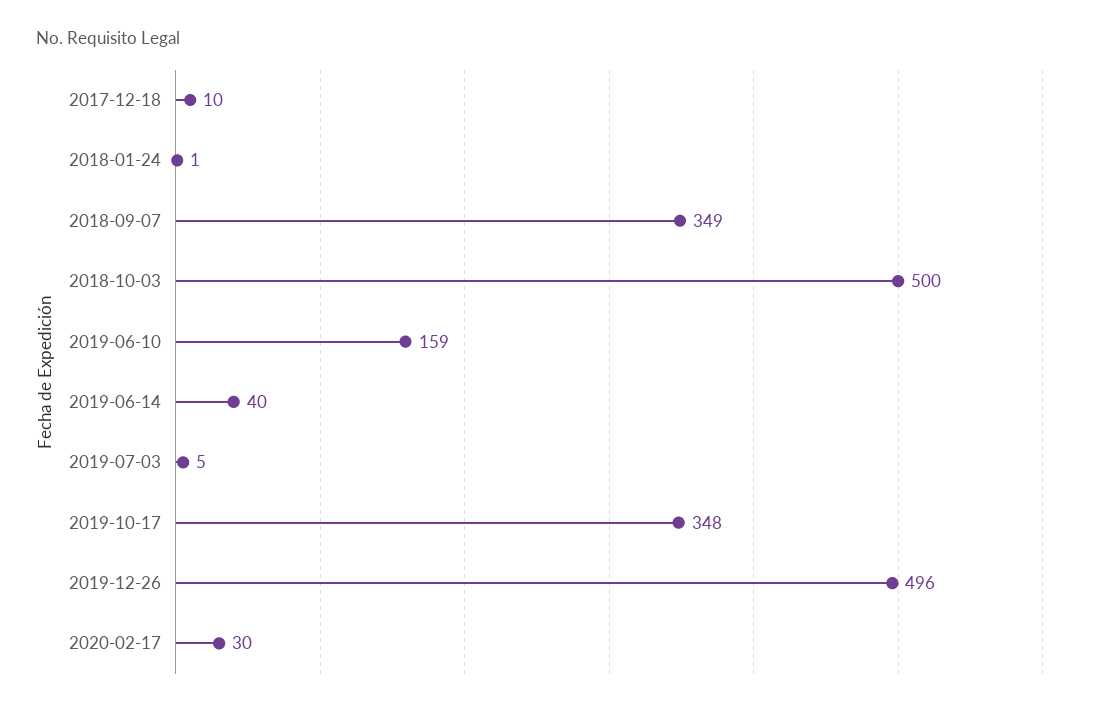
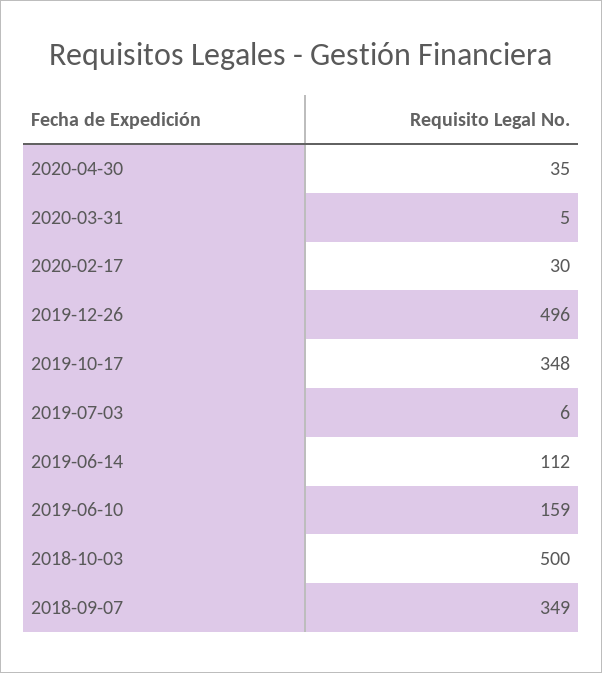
2017-12-18: 10 -> none
2018-01-24: 1 -> none
2019-06-14: 40 -> 112
2019-07-03: 5 -> 6
2020-04-30: none -> 35
2020-03-31: none -> 5

